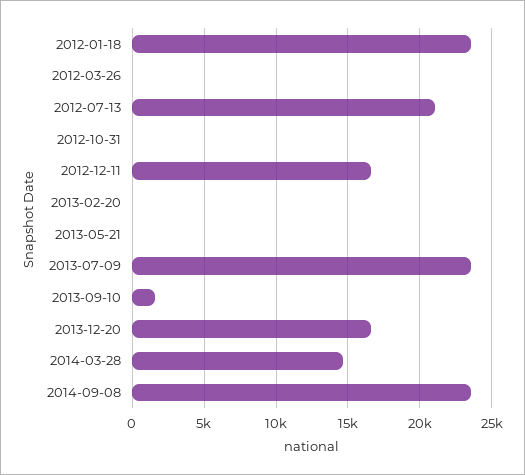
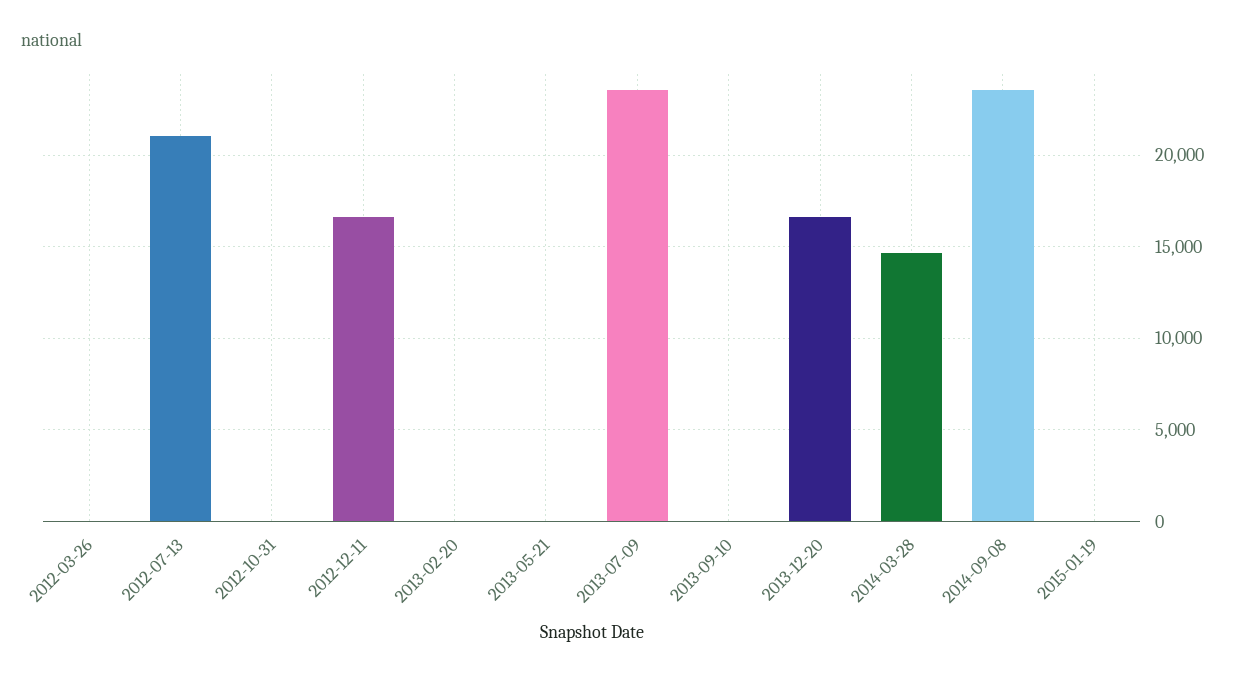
2012-01-18: 23500 -> none
2013-09-10: 1500 -> 0
2015-01-19: none -> 0

